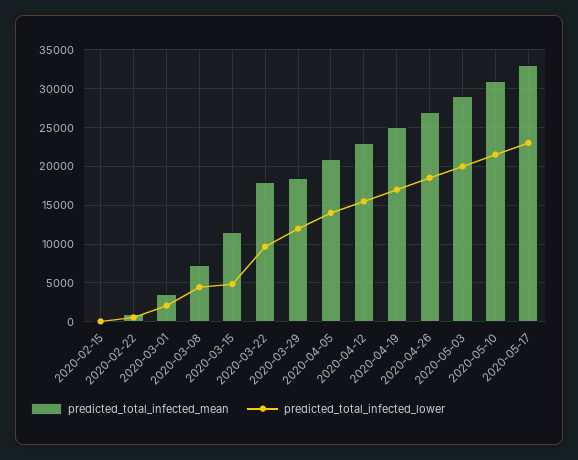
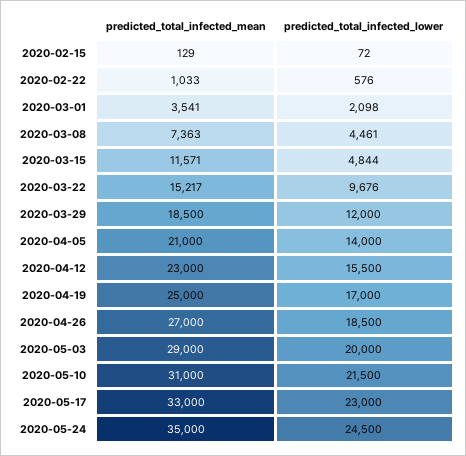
predicted_total_infected_mean, 2020-03-22: 18000 -> 15217
predicted_total_infected_mean, 2020-05-24: none -> 35000
predicted_total_infected_lower, 2020-05-24: none -> 24500

